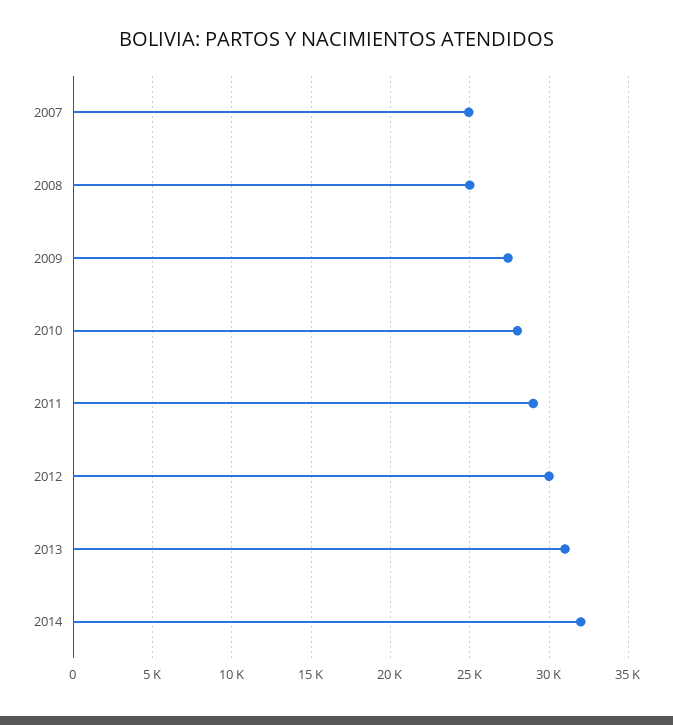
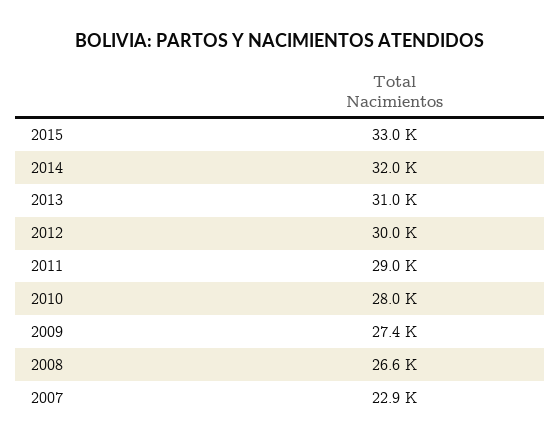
2007: 25000 -> 22900
2008: 25000 -> 26600
2015: none -> 33000

